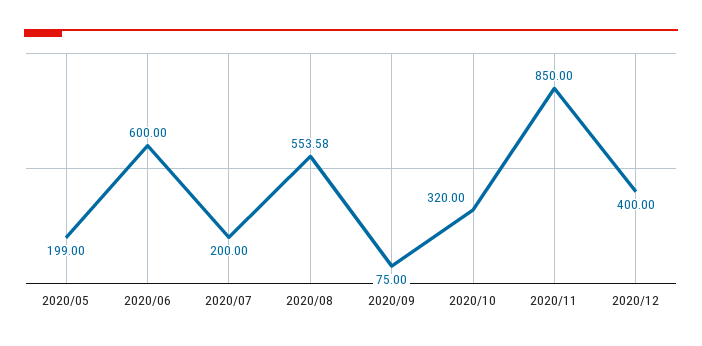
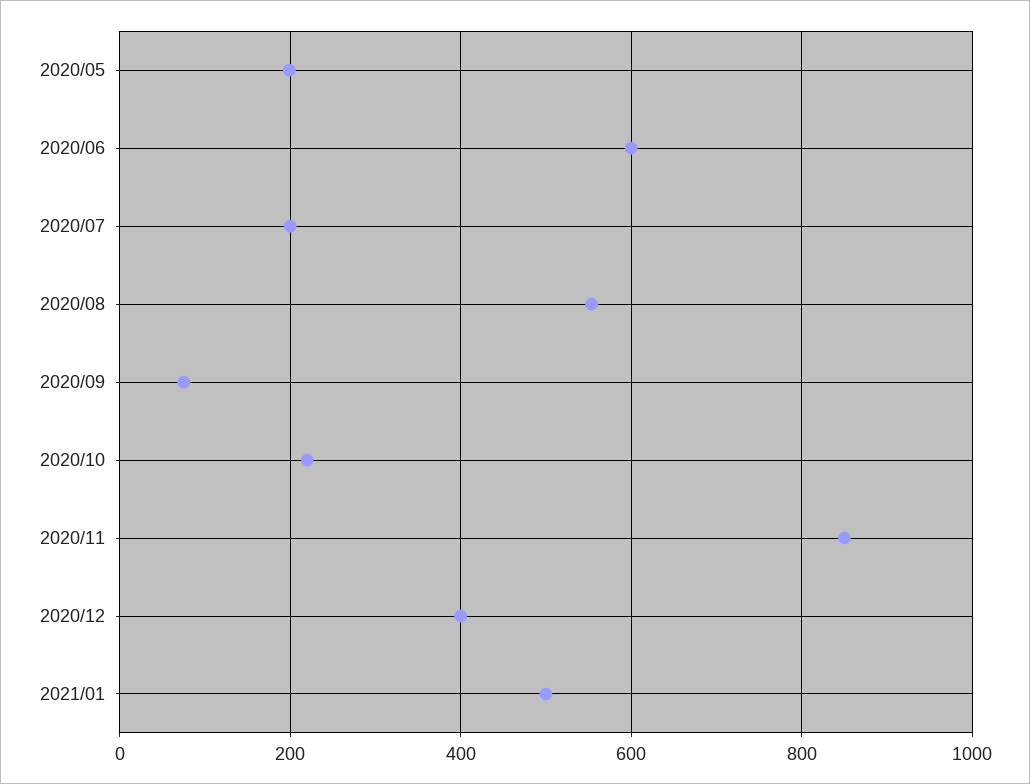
2020/10: 320 -> 220
2021/01: none -> 500

